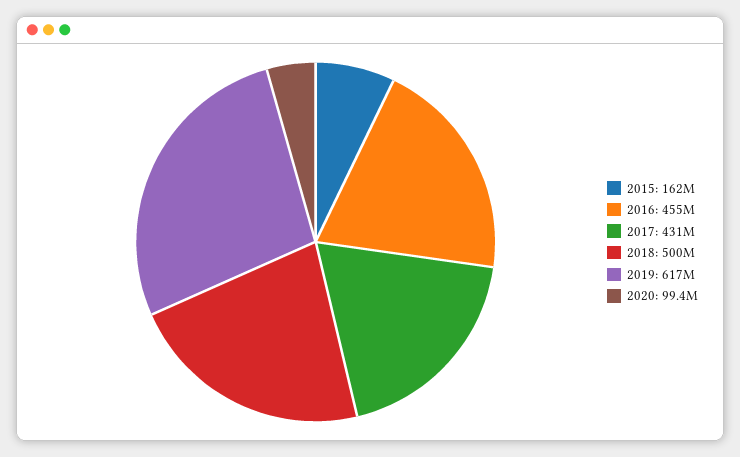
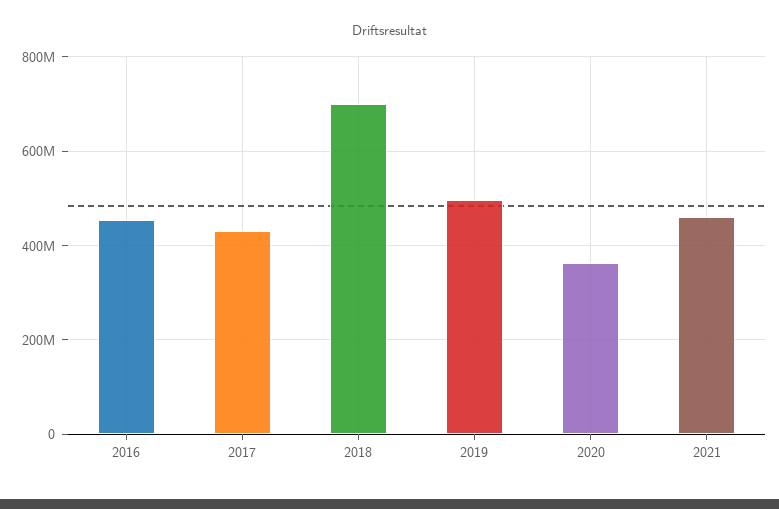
2015: 162000000 -> none
2018: 500000000 -> 700000000
2019: 617000000 -> 500000000
2020: 99400000 -> 360000000
2021: none -> 460000000

